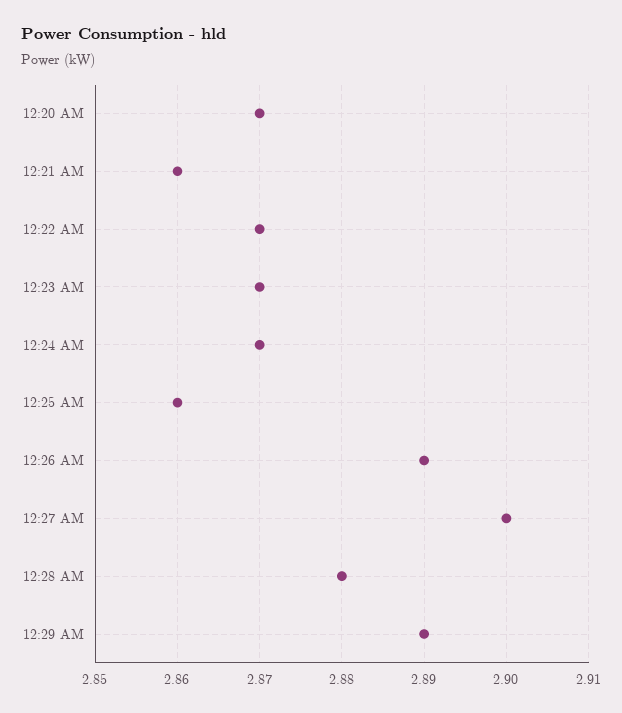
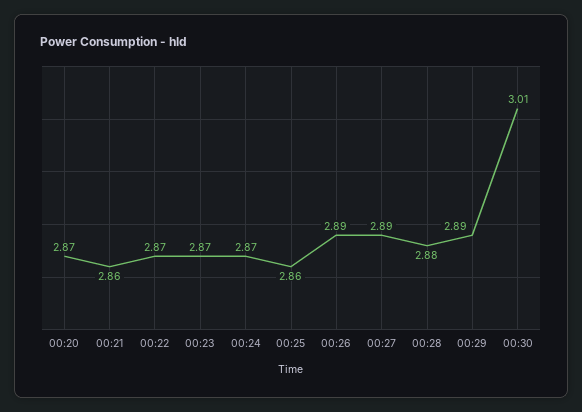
12:27 AM: 2.9 -> 2.89
00:30: none -> 3.01

